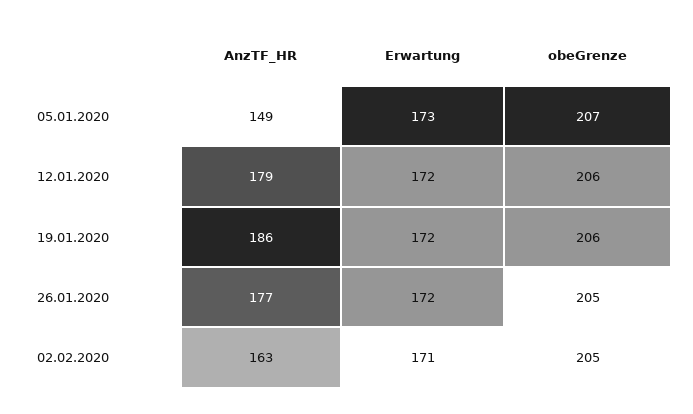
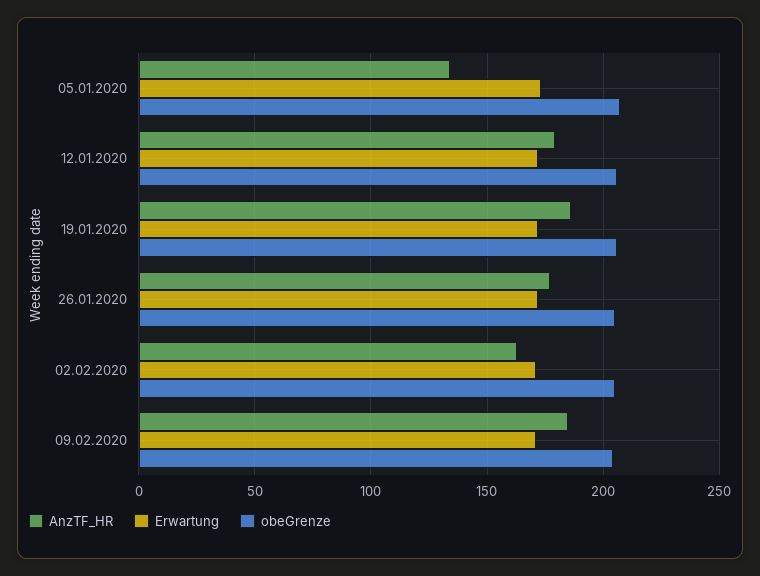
AnzTF_HR, 05.01.2020: 149 -> 135
AnzTF_HR, 09.02.2020: none -> 185
Erwartung, 09.02.2020: none -> 170
obeGrenze, 09.02.2020: none -> 205

